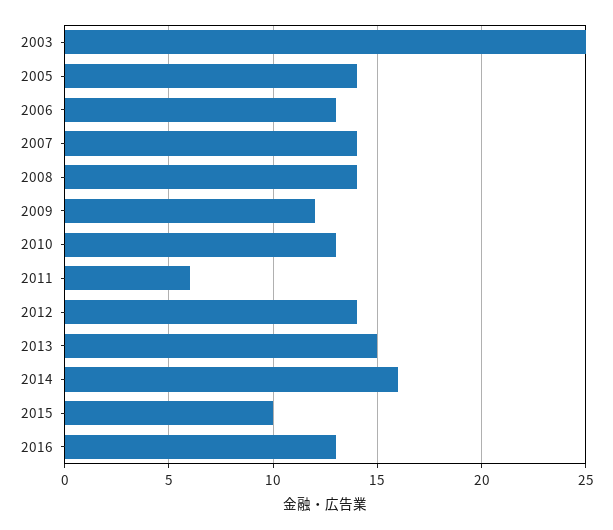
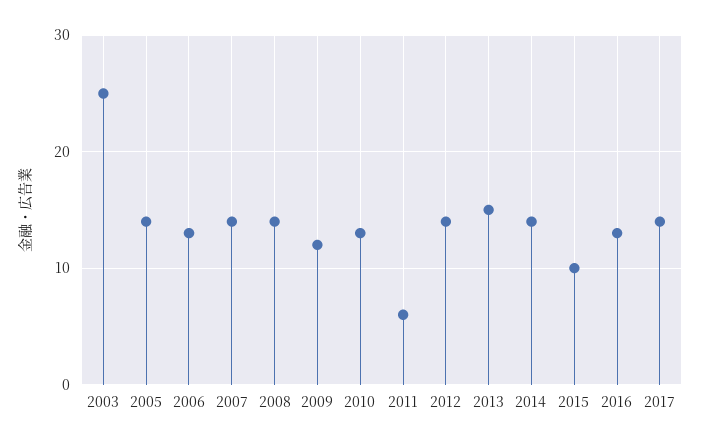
2014: 16 -> 14
2017: none -> 14

